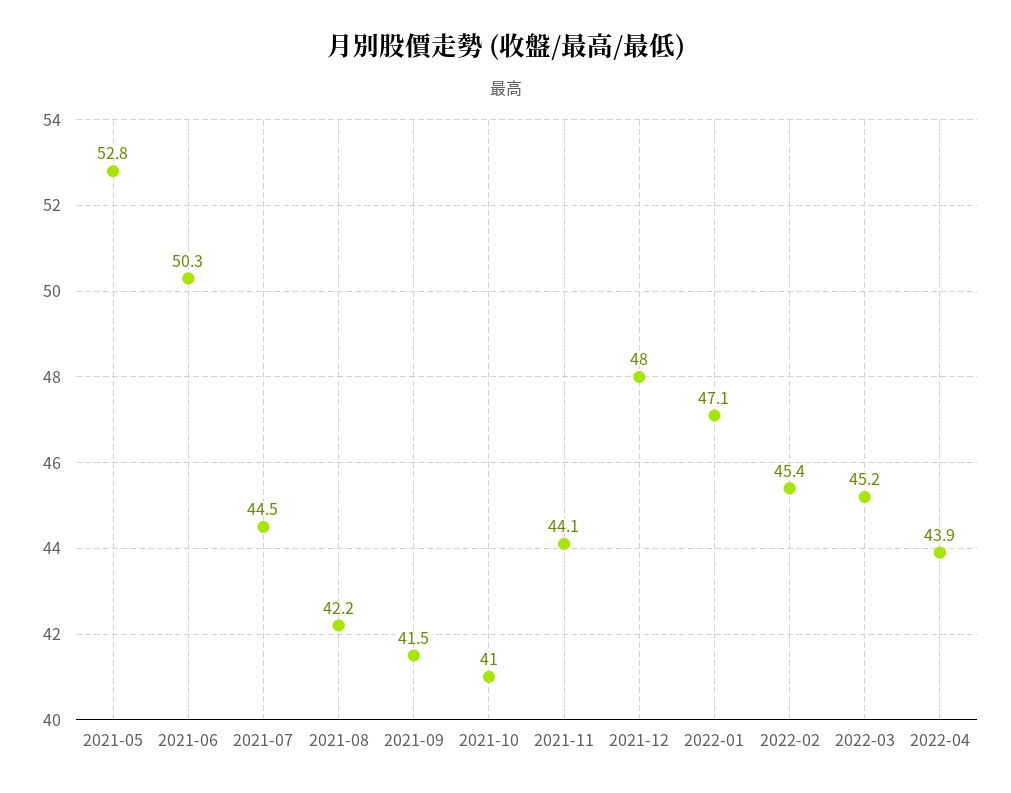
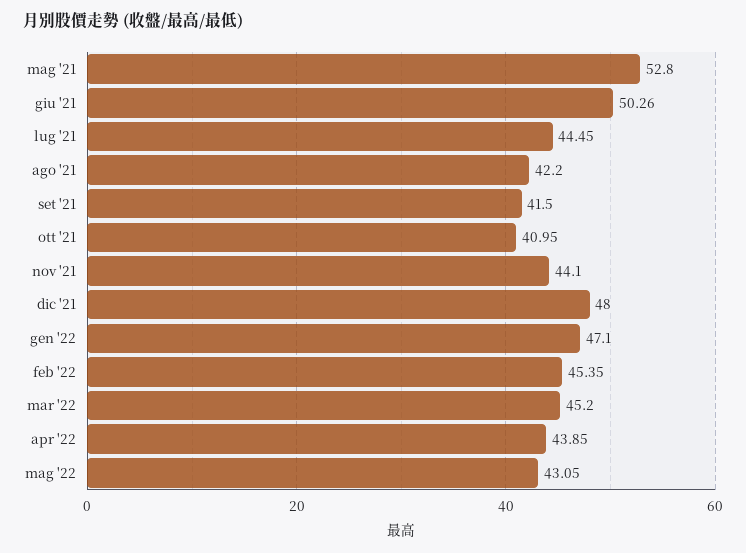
mag '22: none -> 43.05

